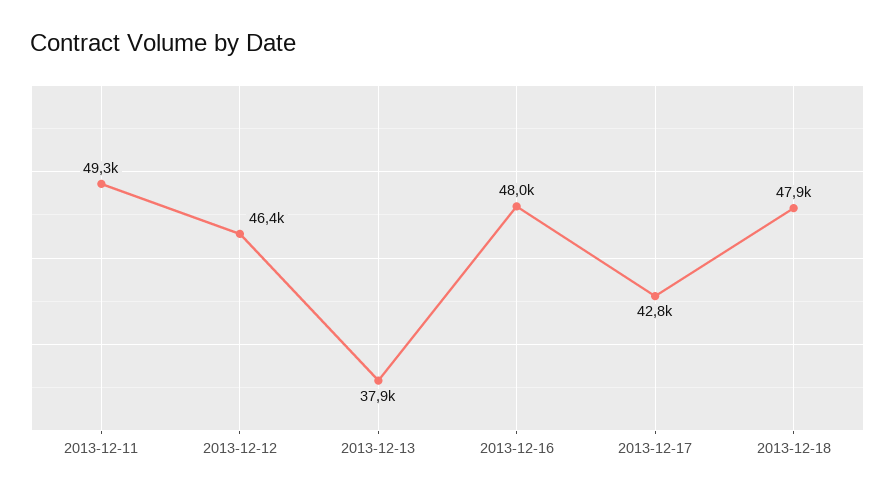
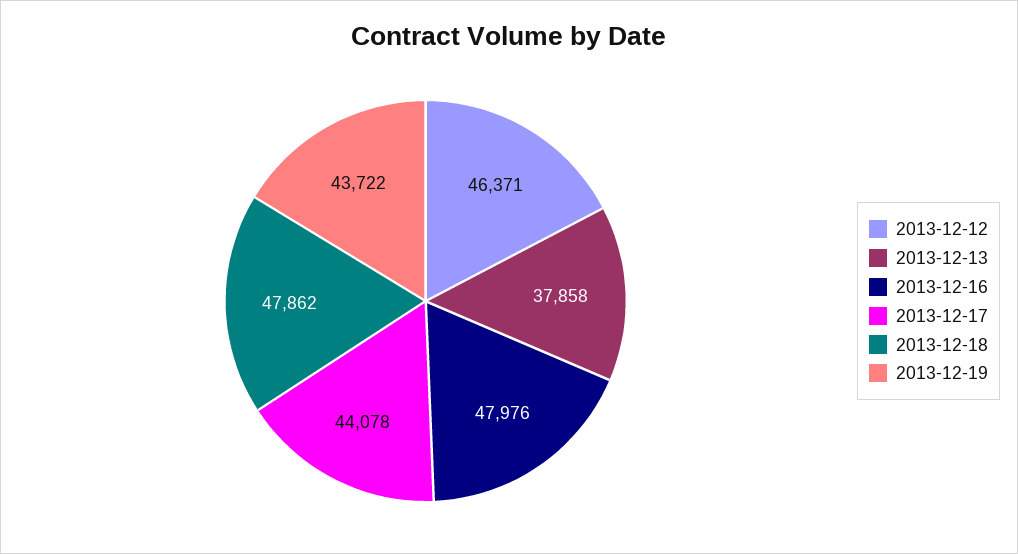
2013-12-11: 49300 -> none
2013-12-17: 42800 -> 44078
2013-12-19: none -> 43722

